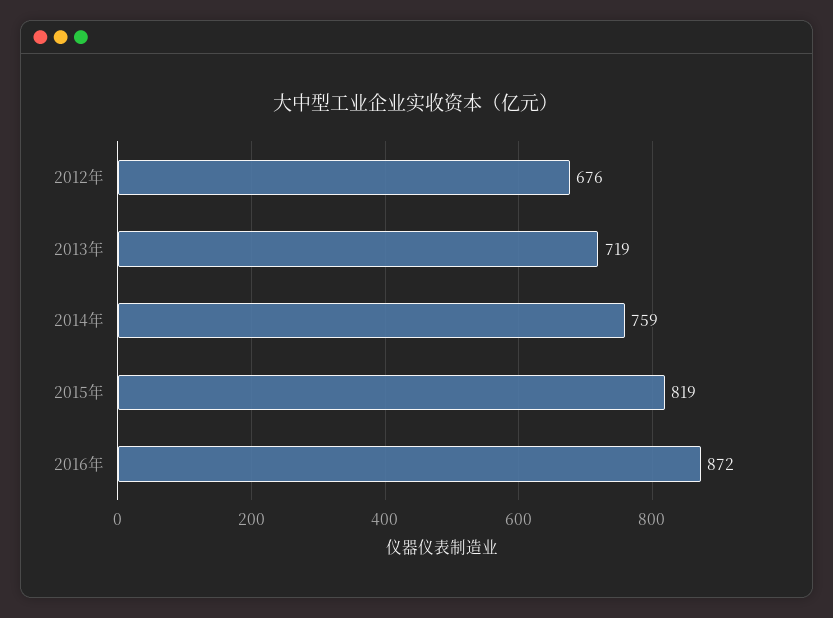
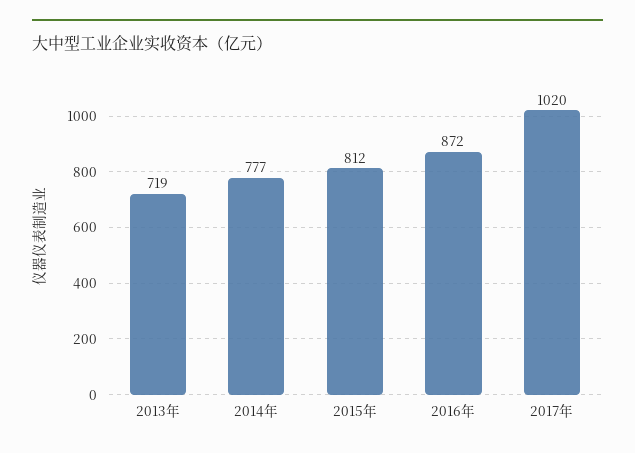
2012年: 676 -> none
2014年: 759 -> 777
2015年: 819 -> 812
2017年: none -> 1020

